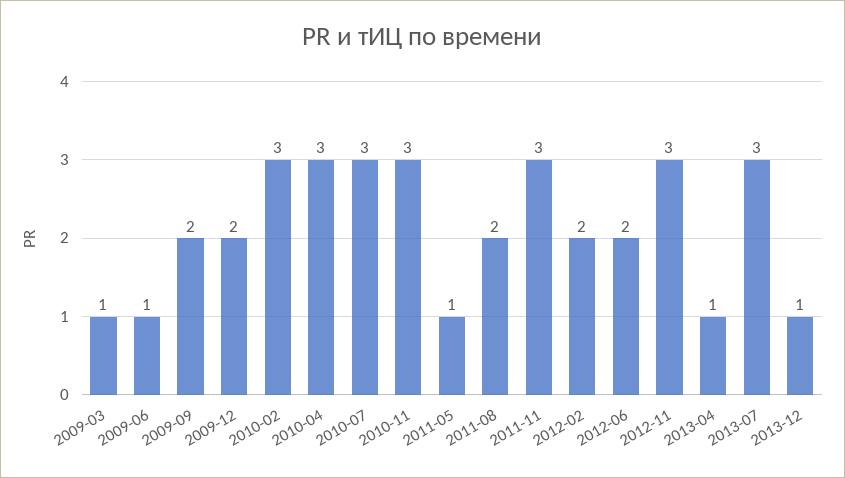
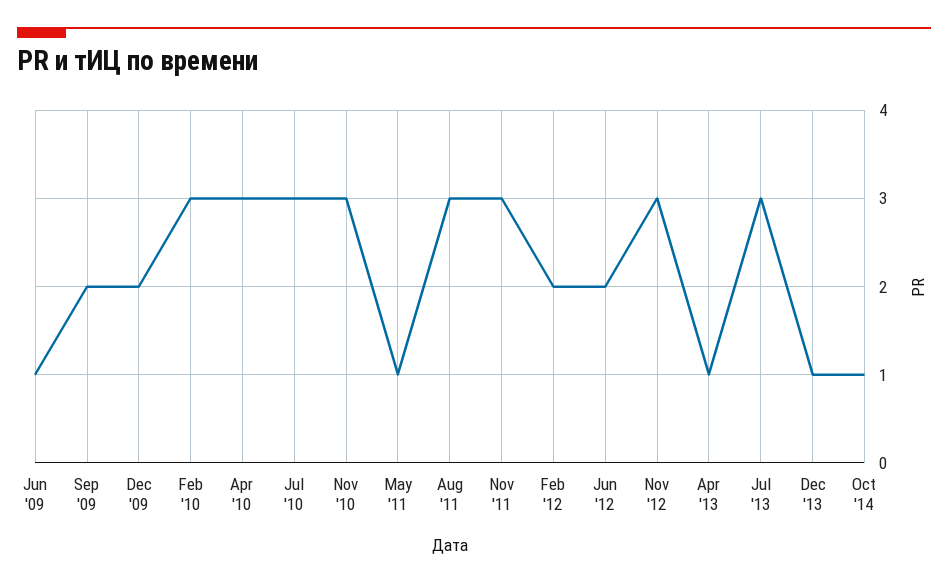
2009-03: 1 -> none
2011-08: 2 -> 3
Oct '14: none -> 1

